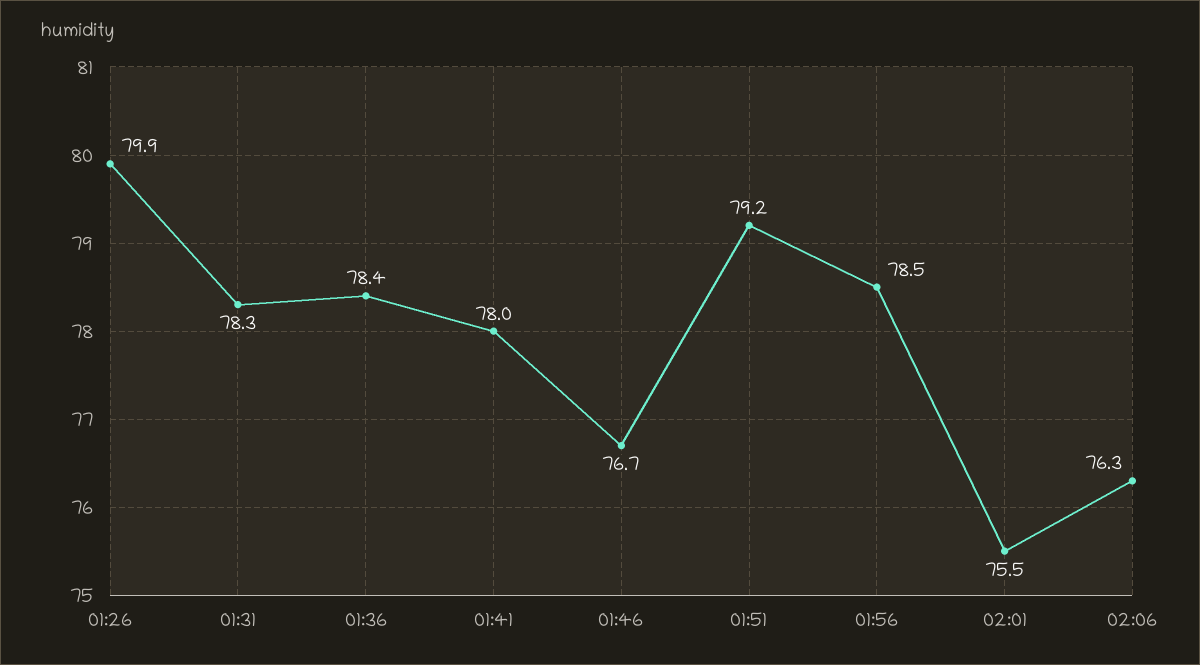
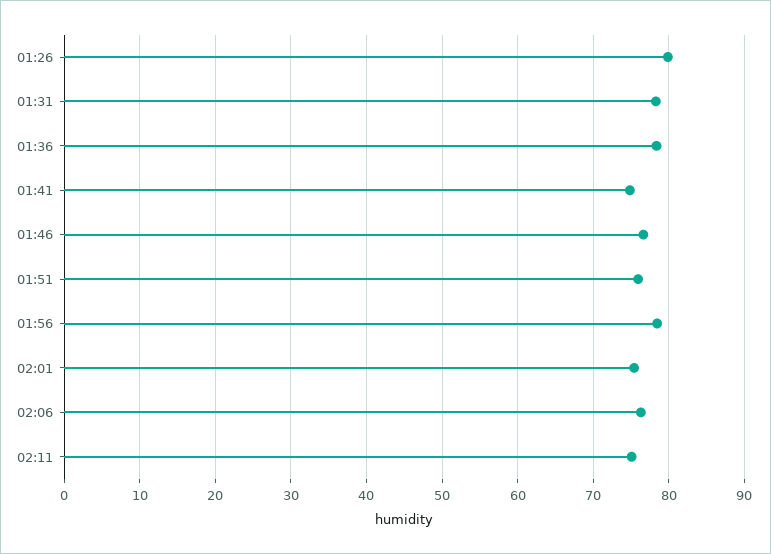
01:41: 78 -> 75
01:51: 79.2 -> 76
02:11: none -> 75

